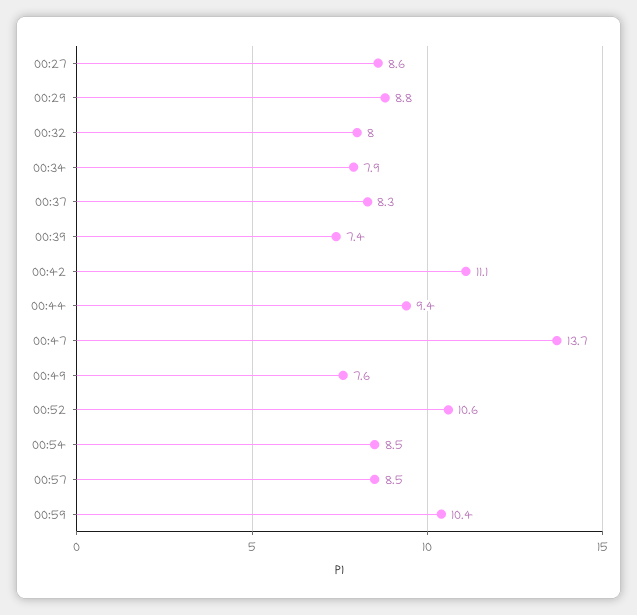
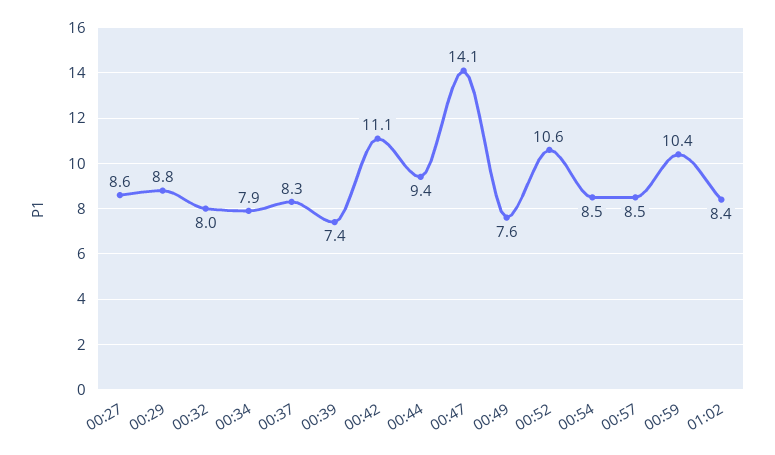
00:47: 13.7 -> 14.1
01:02: none -> 8.4

